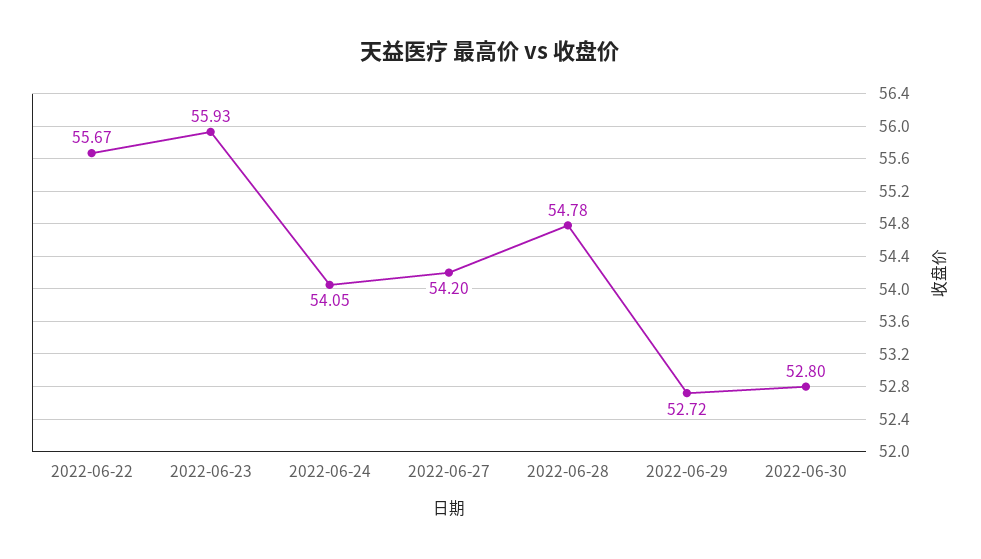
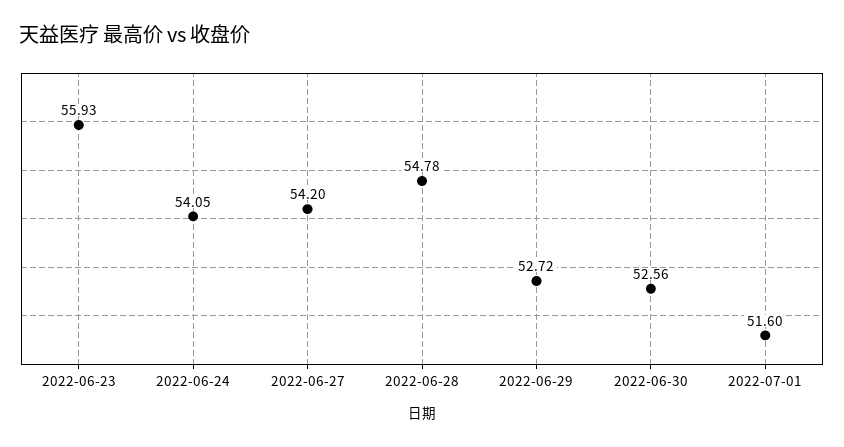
2022-06-22: 55.67 -> none
2022-06-30: 52.8 -> 52.56
2022-07-01: none -> 51.6

